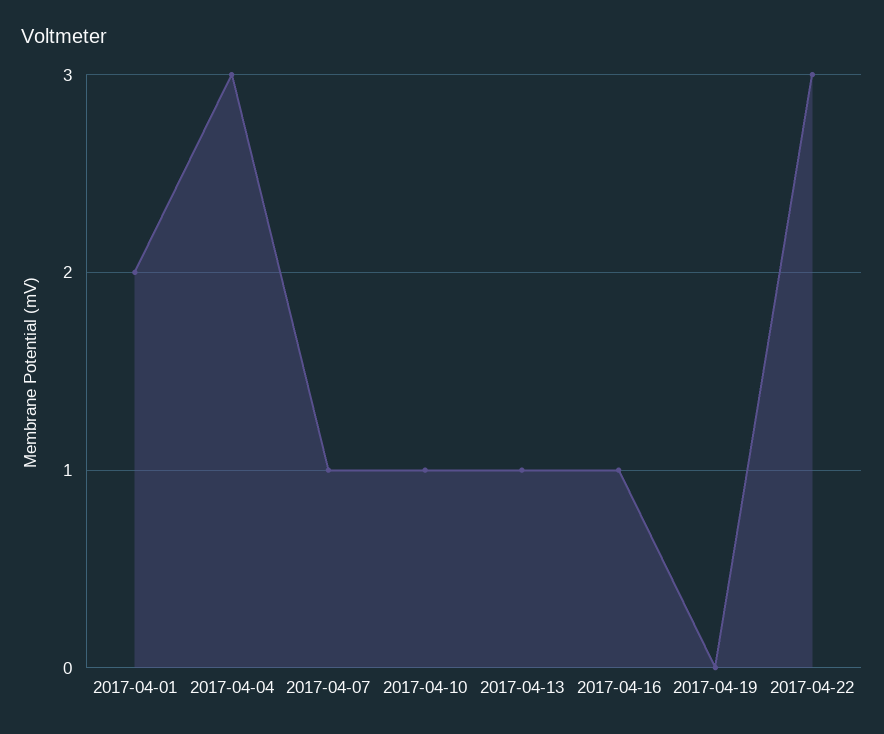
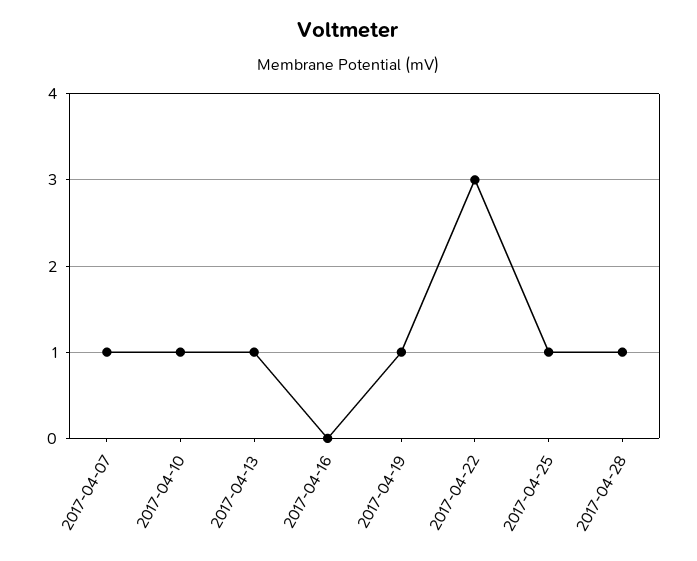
2017-04-01: 2 -> none
2017-04-04: 3 -> none
2017-04-16: 1 -> 0
2017-04-19: 0 -> 1
2017-04-25: none -> 1
2017-04-28: none -> 1

